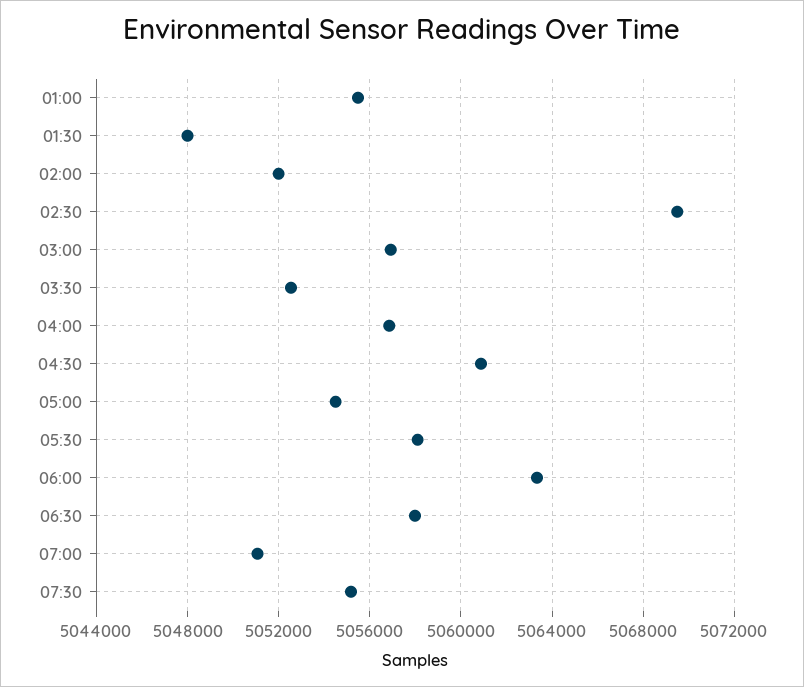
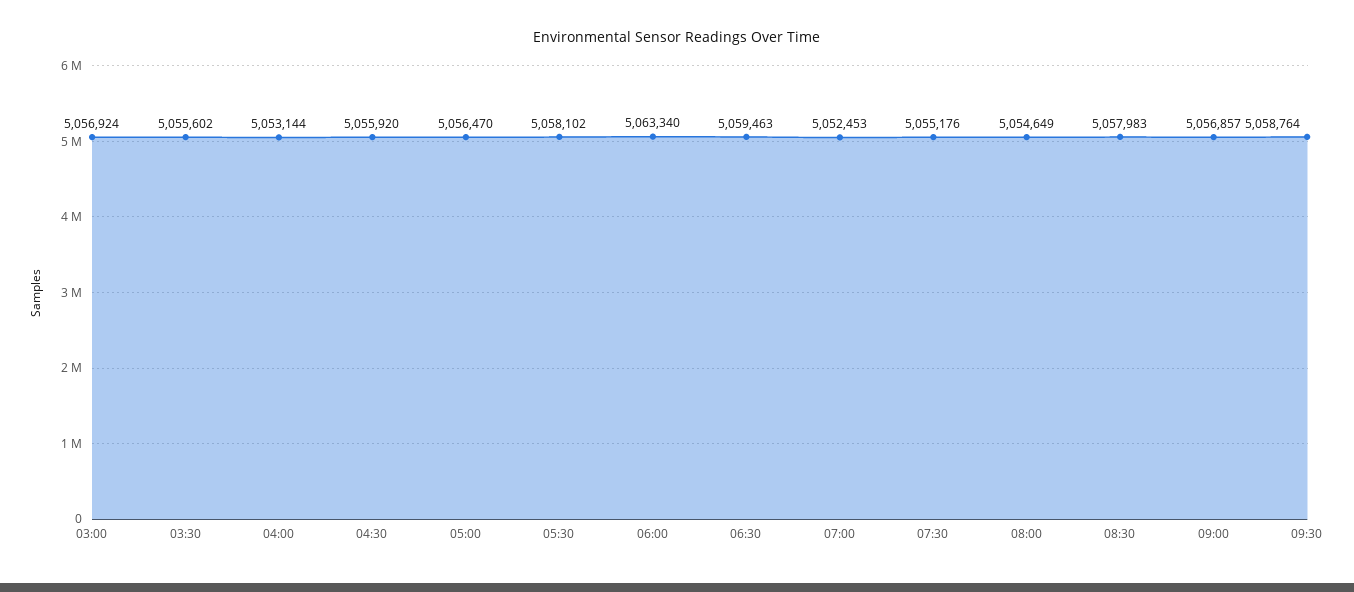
01:00: 5055500 -> none
01:30: 5048000 -> none
02:00: 5052000 -> none
02:30: 5069500 -> none
03:30: 5052500 -> 5055602
04:00: 5057000 -> 5053144
04:30: 5061000 -> 5055920
05:00: 5054500 -> 5056470
06:30: 5058000 -> 5059463
07:00: 5051000 -> 5052453
08:00: none -> 5054649
08:30: none -> 5057983
09:00: none -> 5056857
09:30: none -> 5058764

